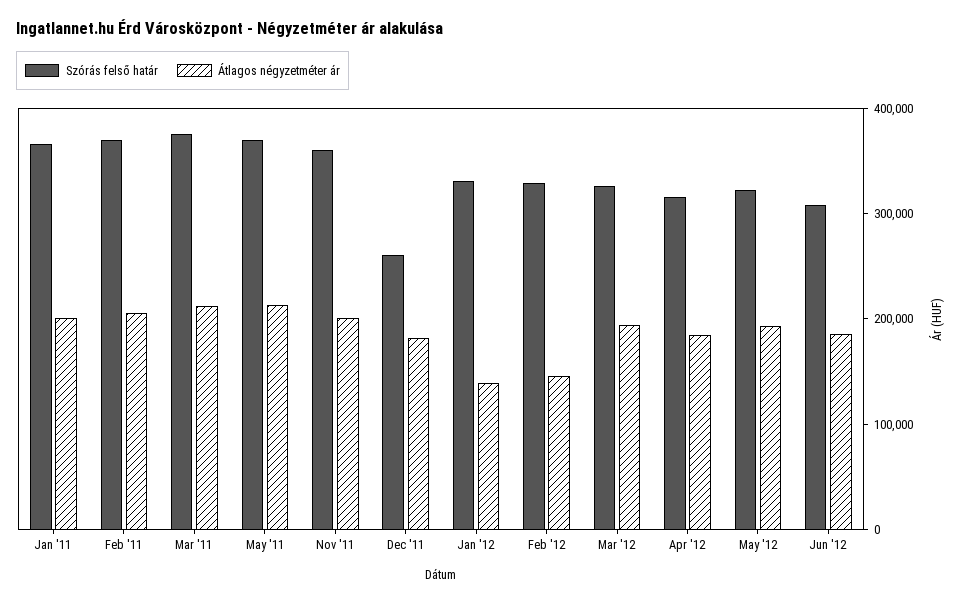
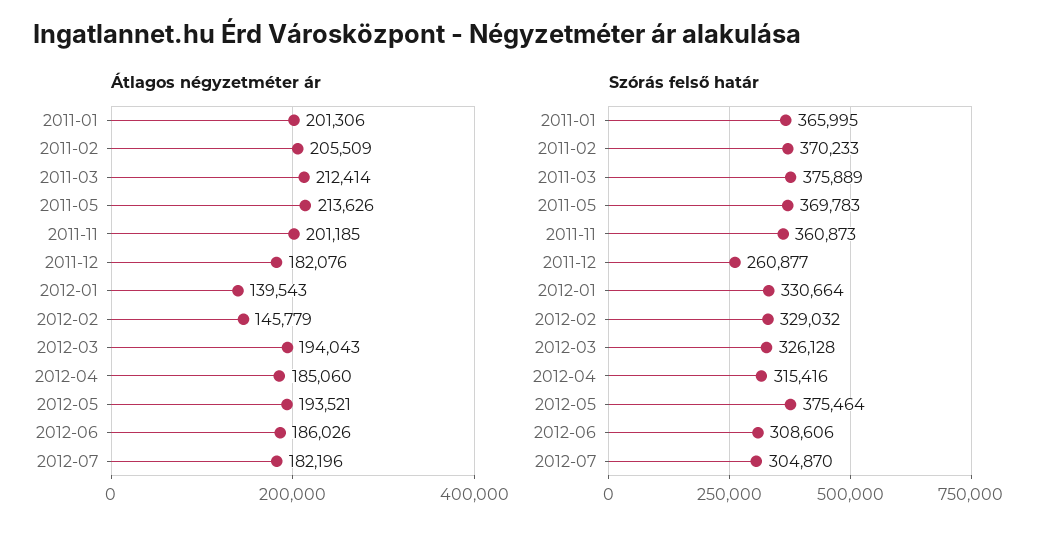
Szórás felső határ, May '12: 320000 -> 375464
Átlagos négyzetméter ár, 2012-07: none -> 182196
Szórás felső határ, 2012-07: none -> 304870

